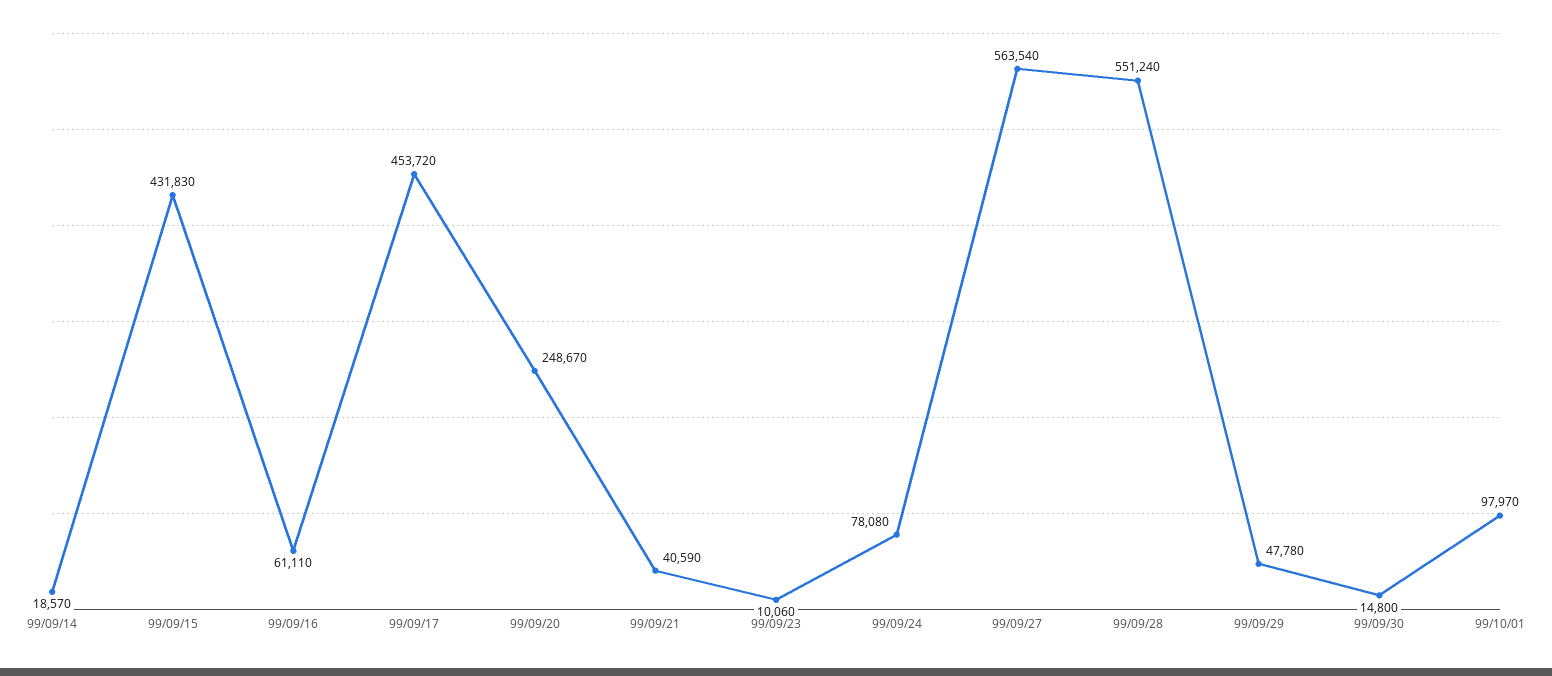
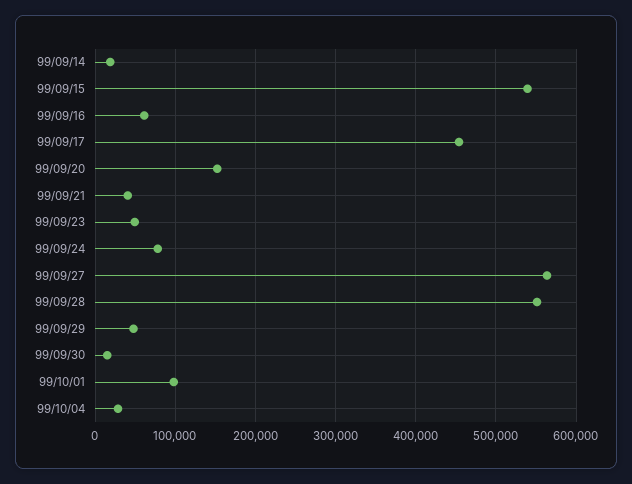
99/09/15: 431830 -> 540000
99/09/20: 248670 -> 150000
99/09/23: 10060 -> 50000
99/10/04: none -> 30000

